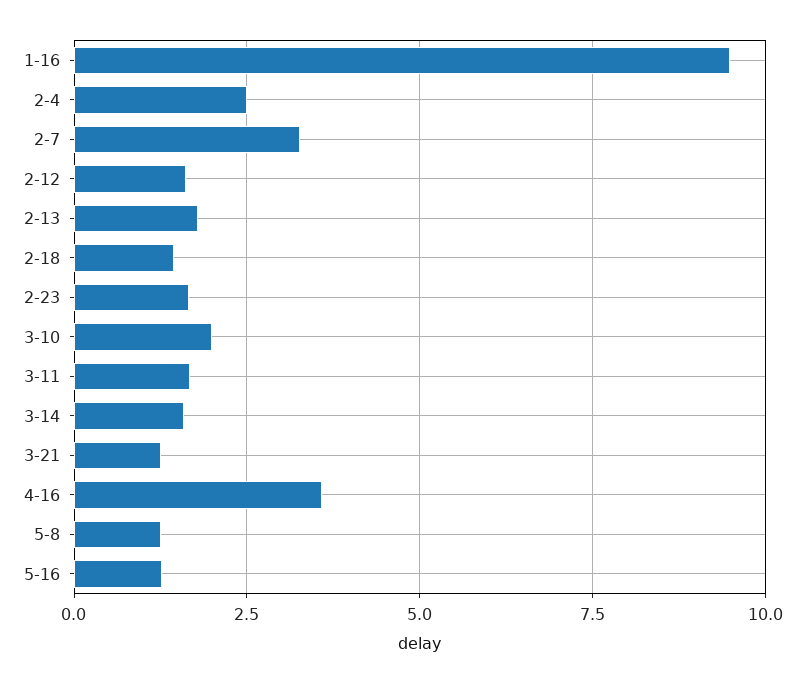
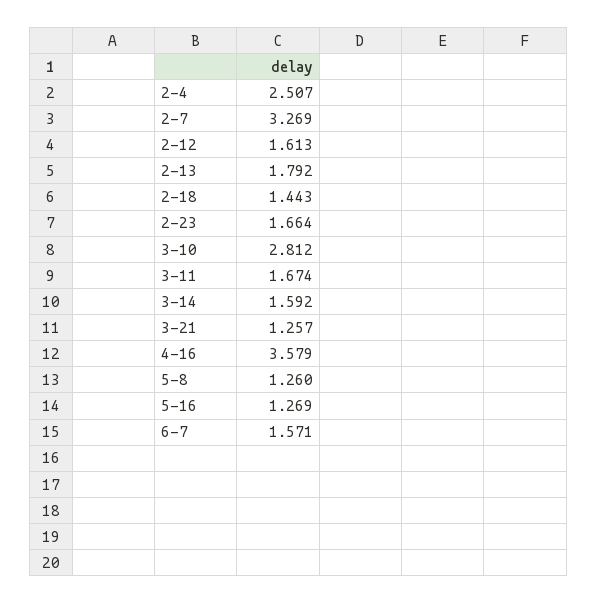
1-16: 9.5 -> none
3-10: 2 -> 2.812
6-7: none -> 1.571

